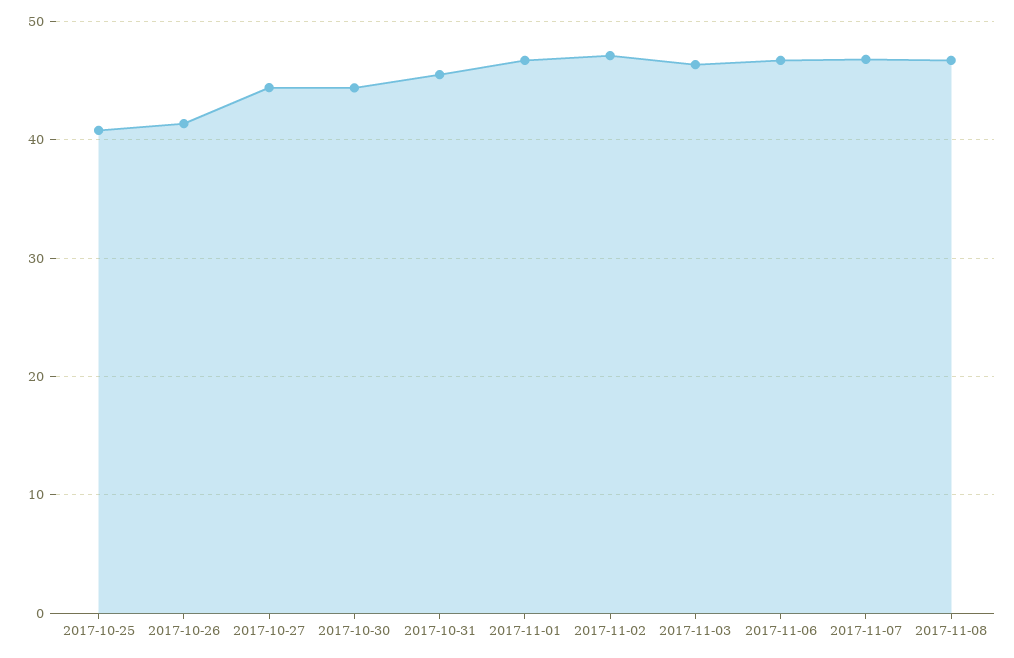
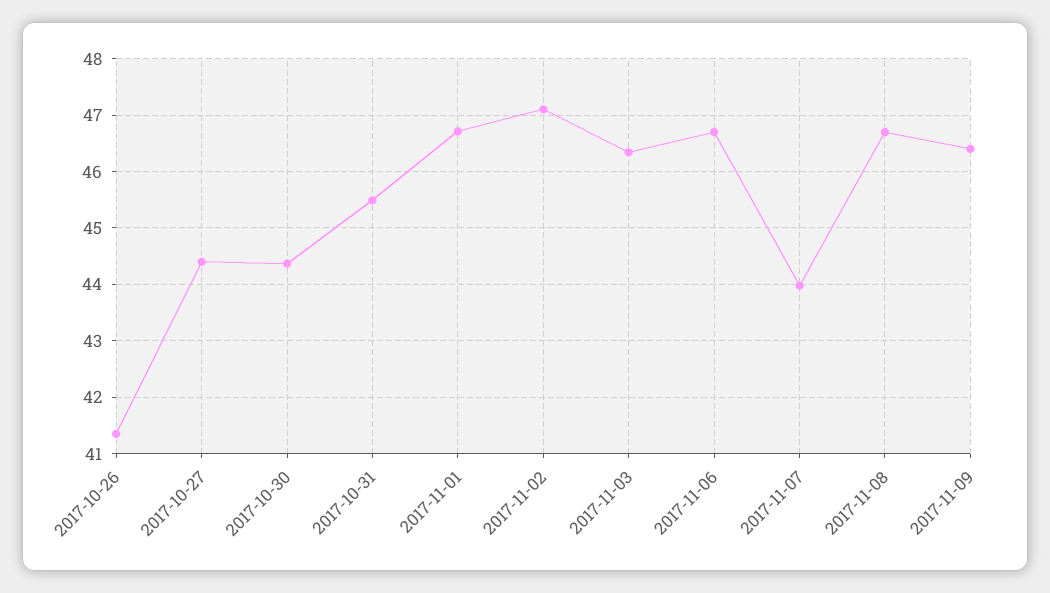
2017-10-25: 41 -> none
2017-11-07: 47 -> 44
2017-11-09: none -> 46.4

